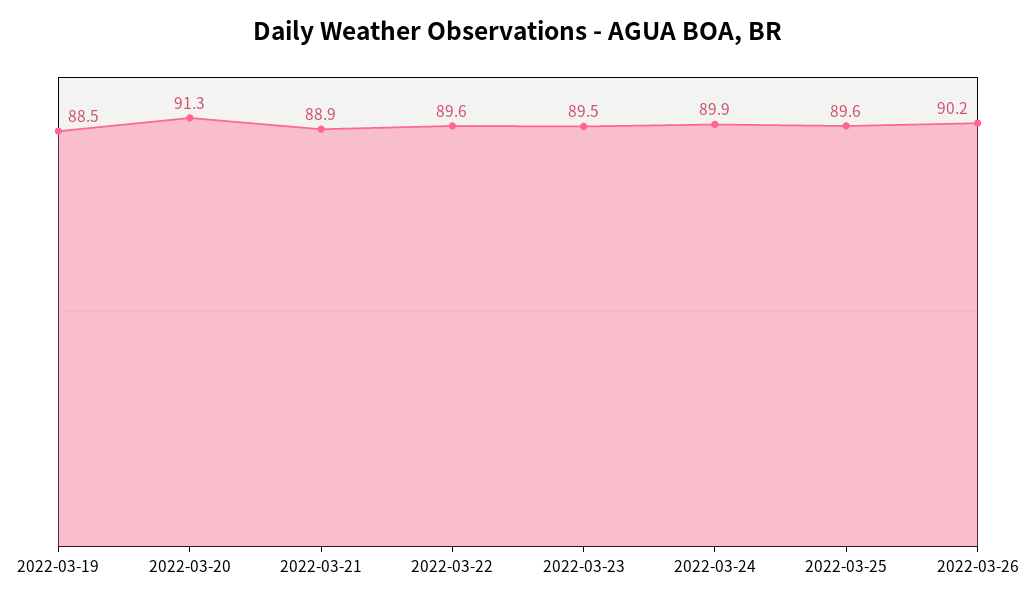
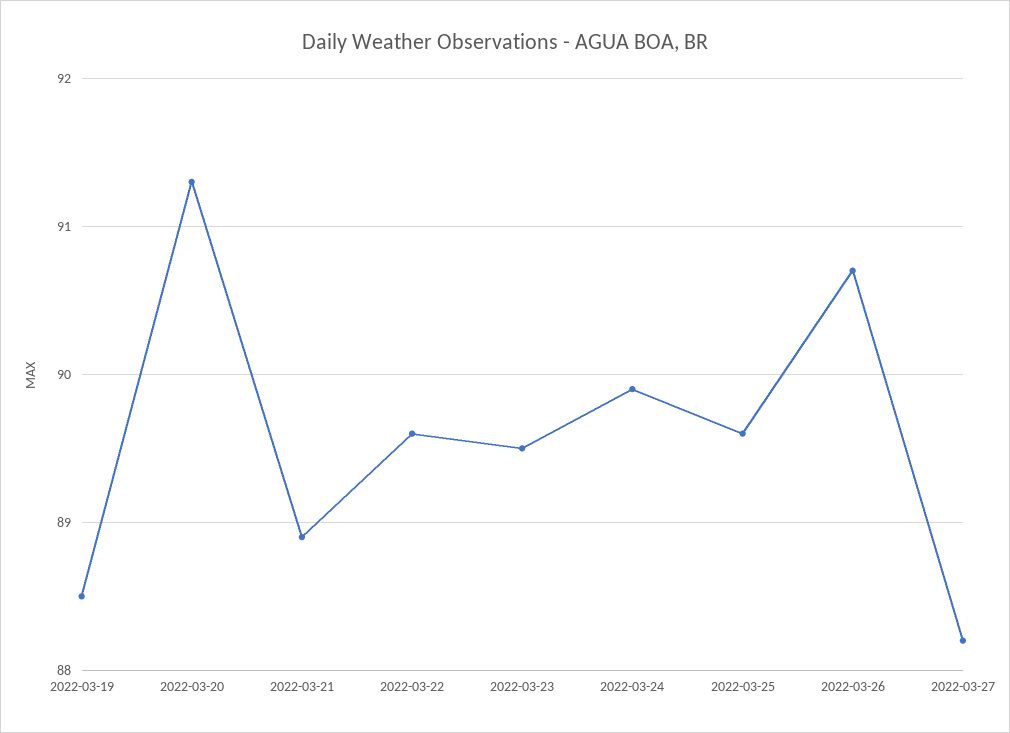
2022-03-26: 90.2 -> 90.7
2022-03-27: none -> 88.2

